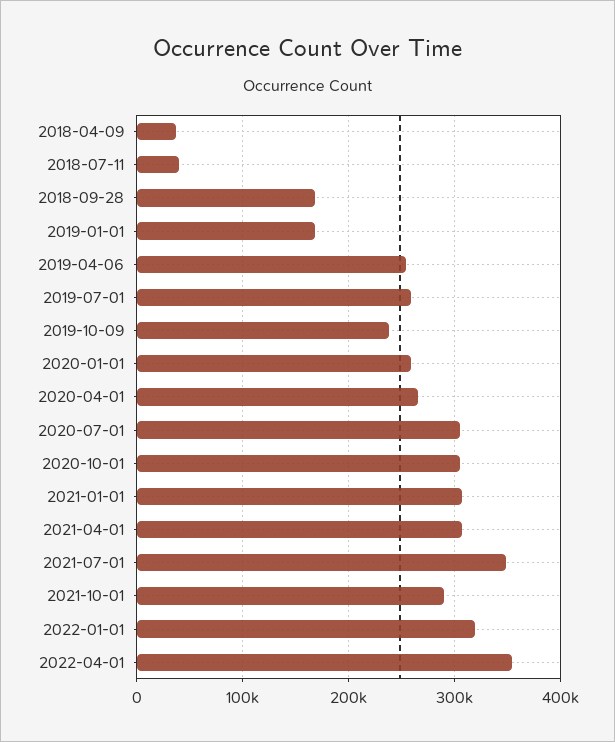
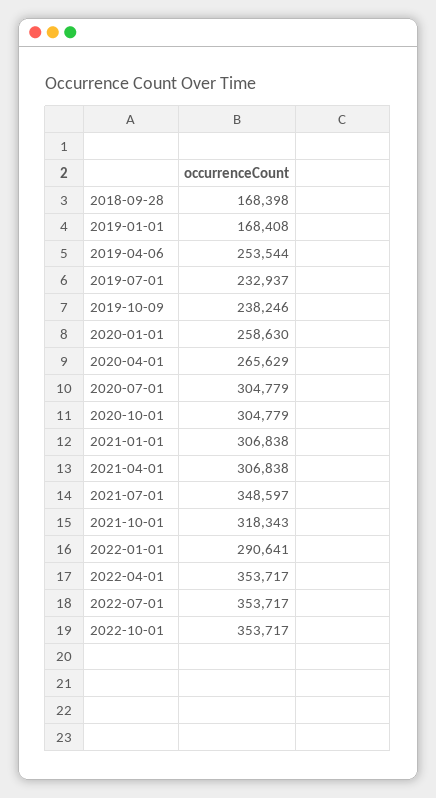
2018-04-09: 40000 -> none
2018-07-11: 40000 -> none
2019-07-01: 260000 -> 232937
2021-10-01: 290000 -> 318343
2022-01-01: 320000 -> 290641
2022-07-01: none -> 353717
2022-10-01: none -> 353717

